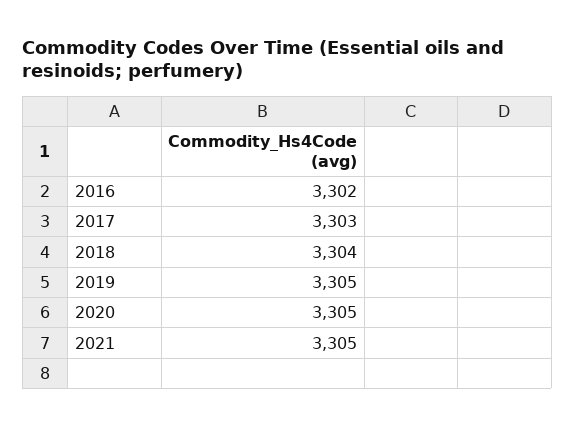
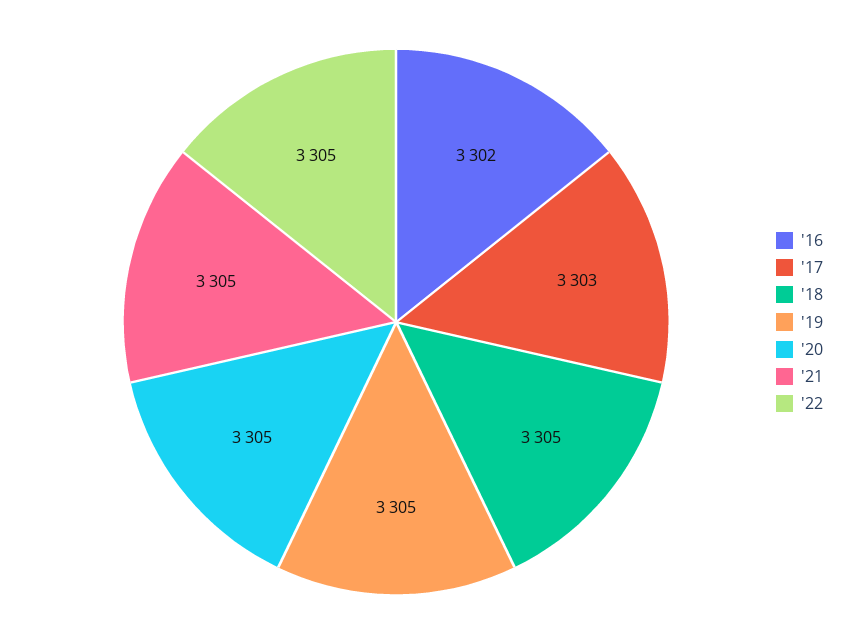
2018: 3304 -> 3305
'22: none -> 3305

